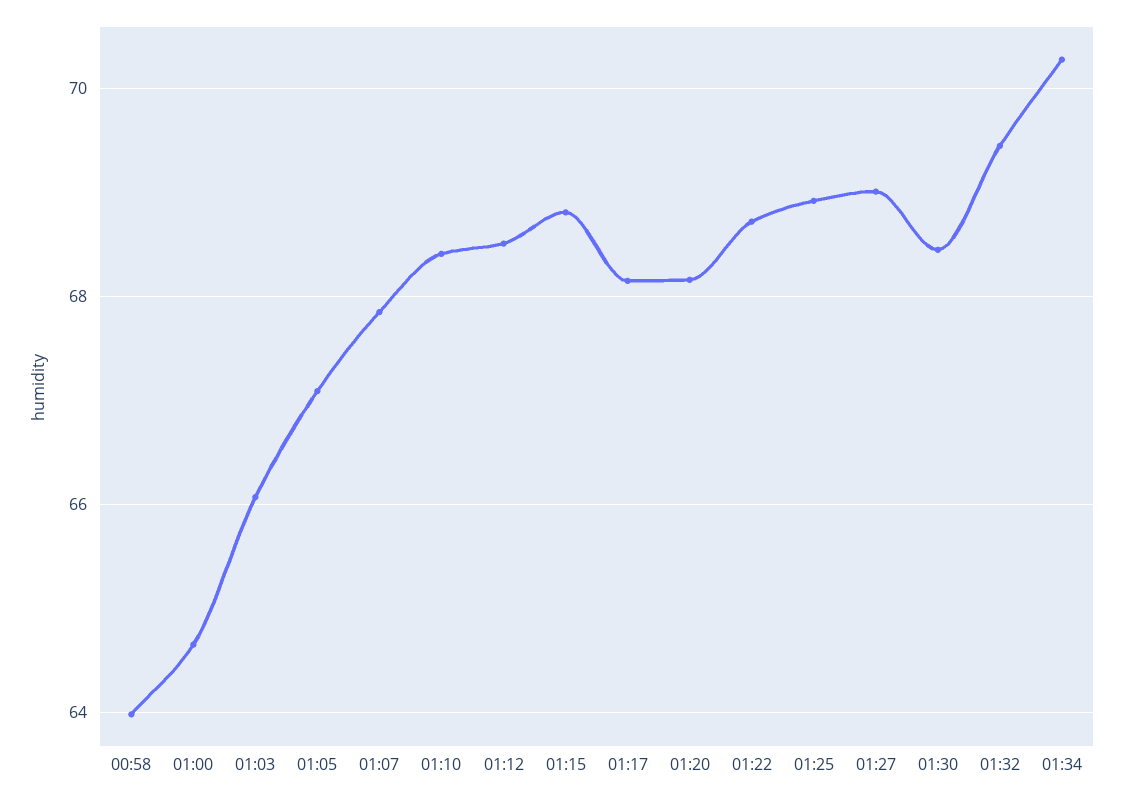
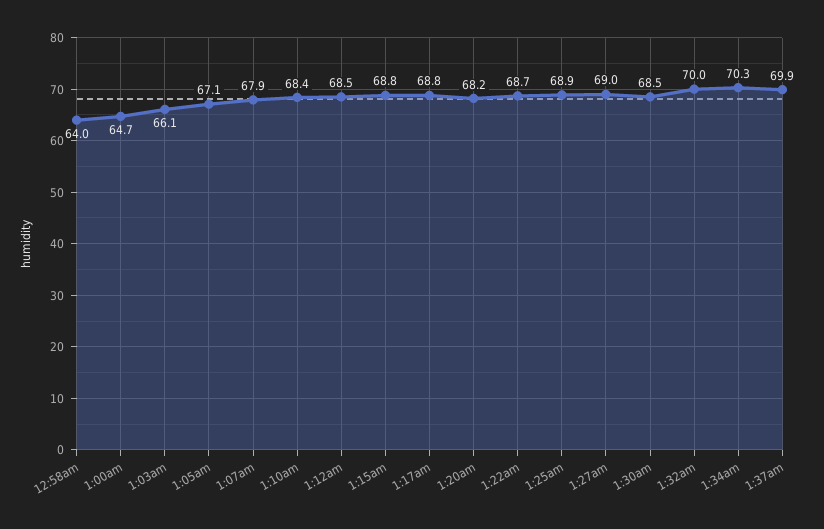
01:17: 68.2 -> 68.8
01:32: 69.4 -> 70
1:37am: none -> 69.9

